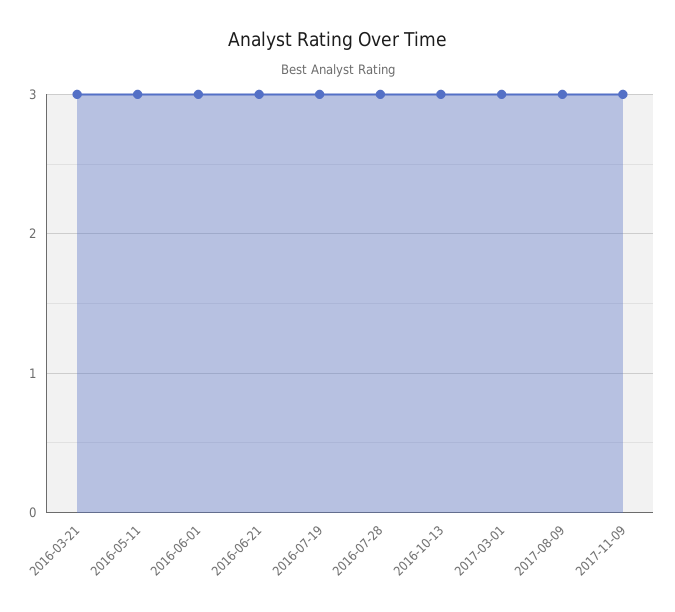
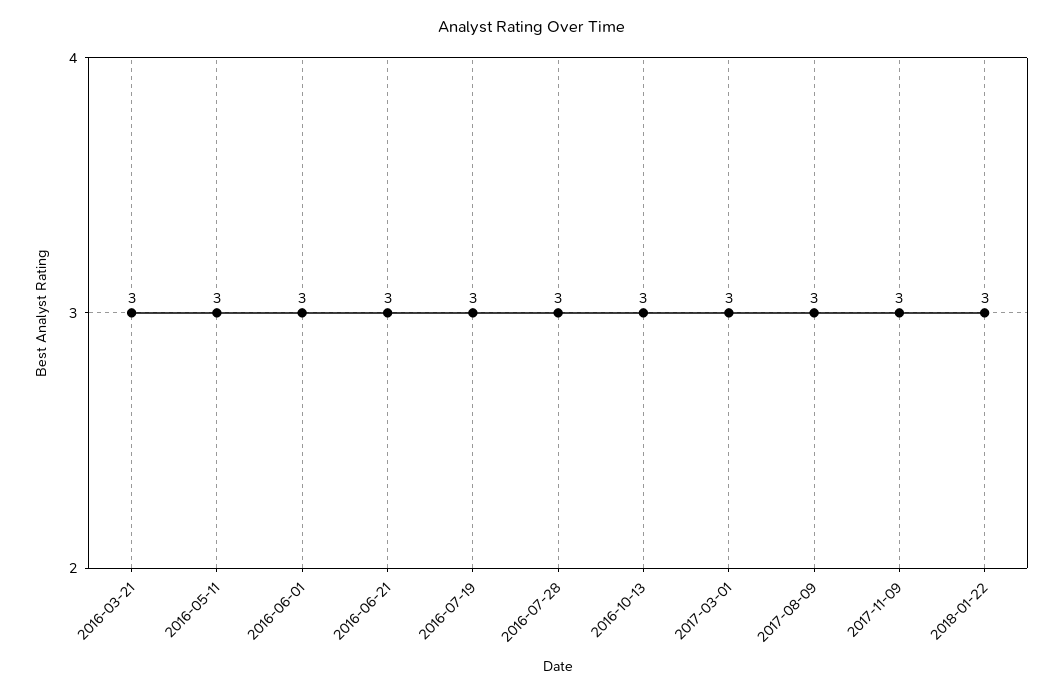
2018-01-22: none -> 3

